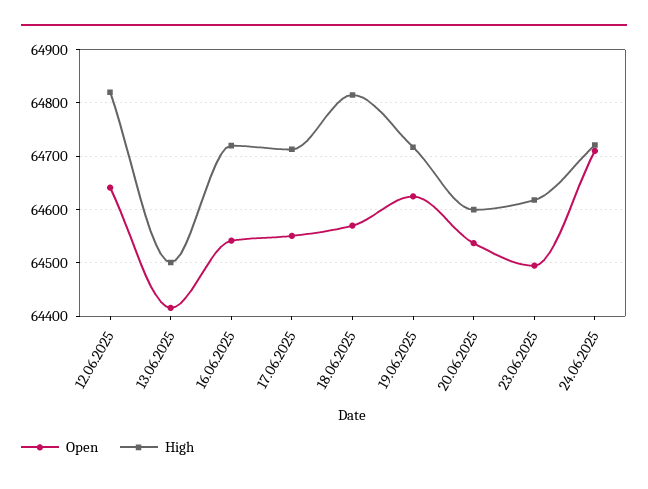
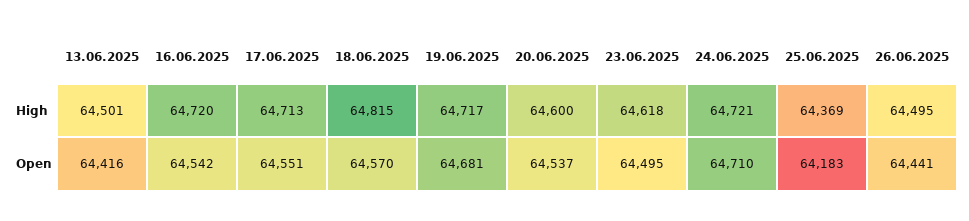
Open, 12.06.2025: 64640 -> none
High, 12.06.2025: 64820 -> none
Open, 19.06.2025: 64620 -> 64681
High, 25.06.2025: none -> 64369
High, 26.06.2025: none -> 64495
Open, 25.06.2025: none -> 64183
Open, 26.06.2025: none -> 64441

